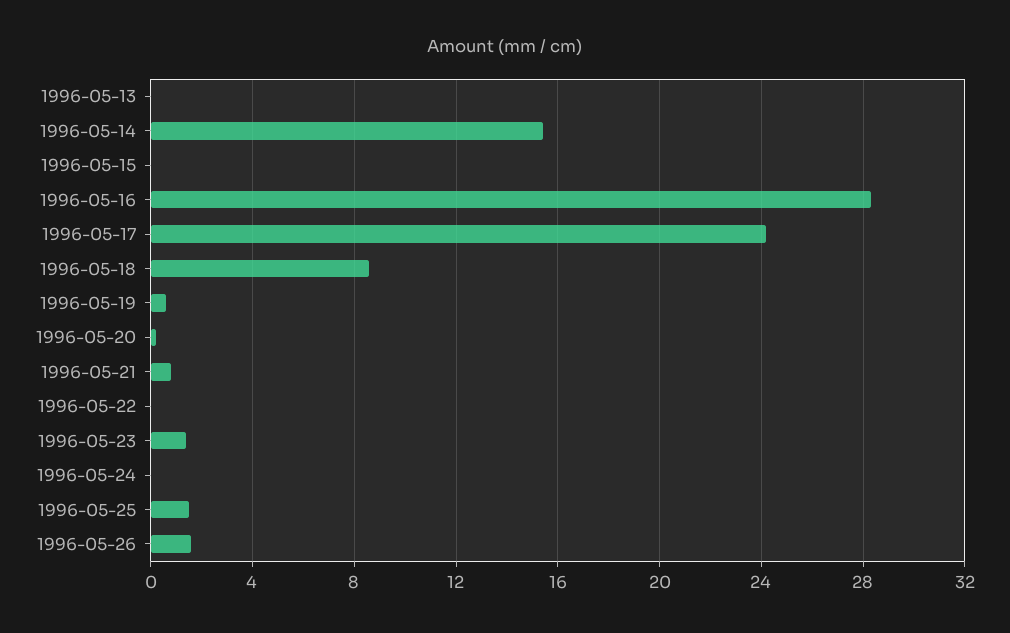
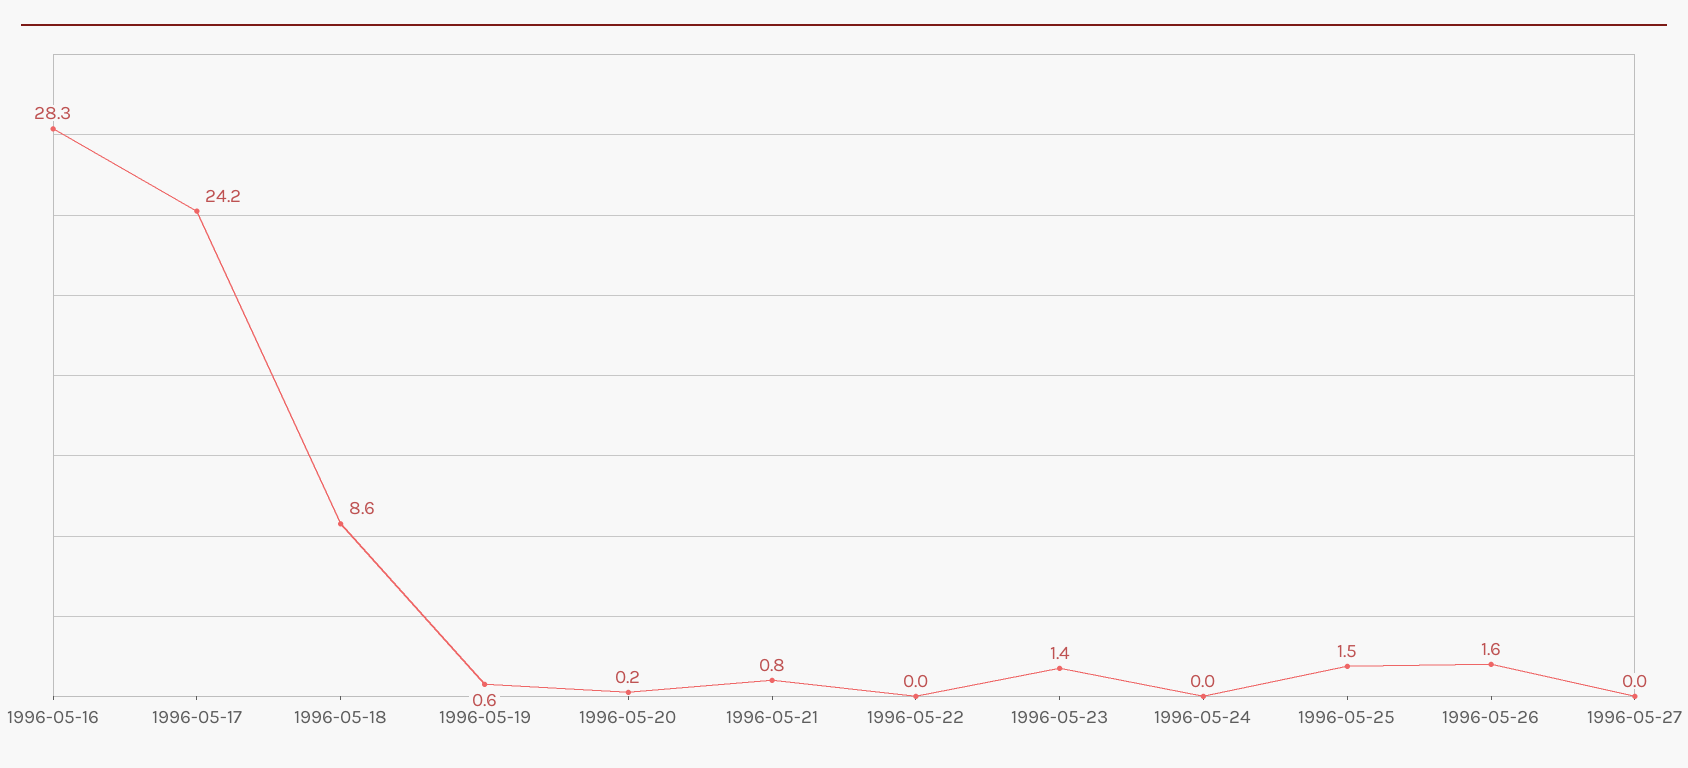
1996-05-13: 0 -> none
1996-05-14: 15.5 -> none
1996-05-15: 0 -> none
1996-05-27: none -> 0

